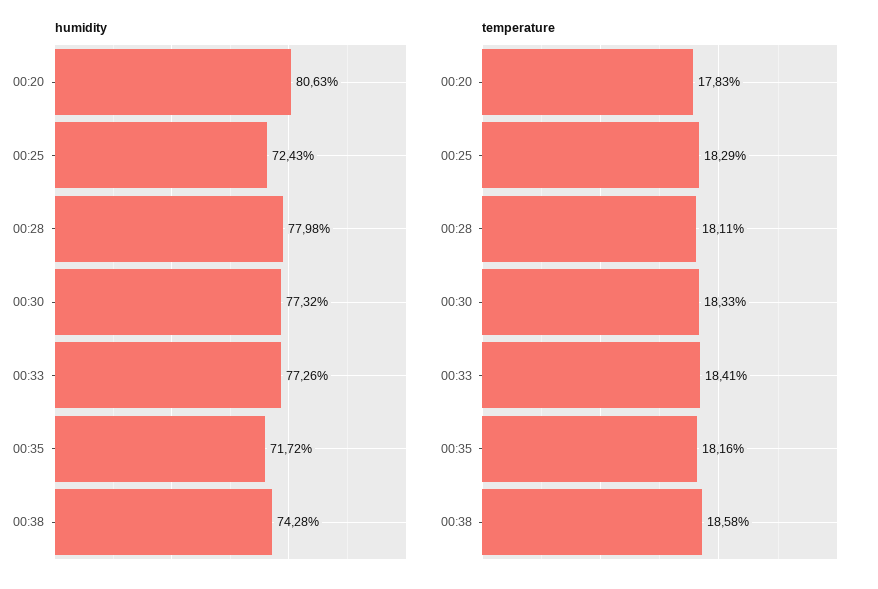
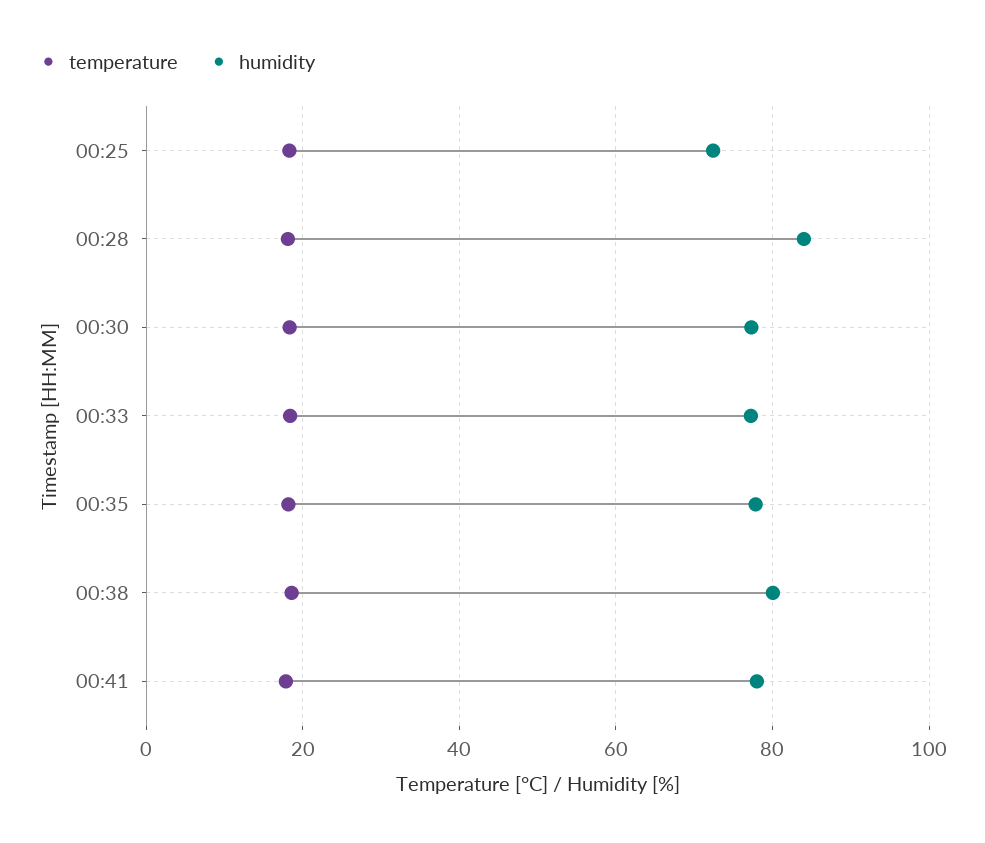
humidity, 00:20: 80.63 -> none
humidity, 00:28: 77.98 -> 84
humidity, 00:35: 71.72 -> 78
humidity, 00:38: 74.28 -> 80
temperature, 00:20: 17.83 -> none
temperature, 00:41: none -> 18
humidity, 00:41: none -> 78

